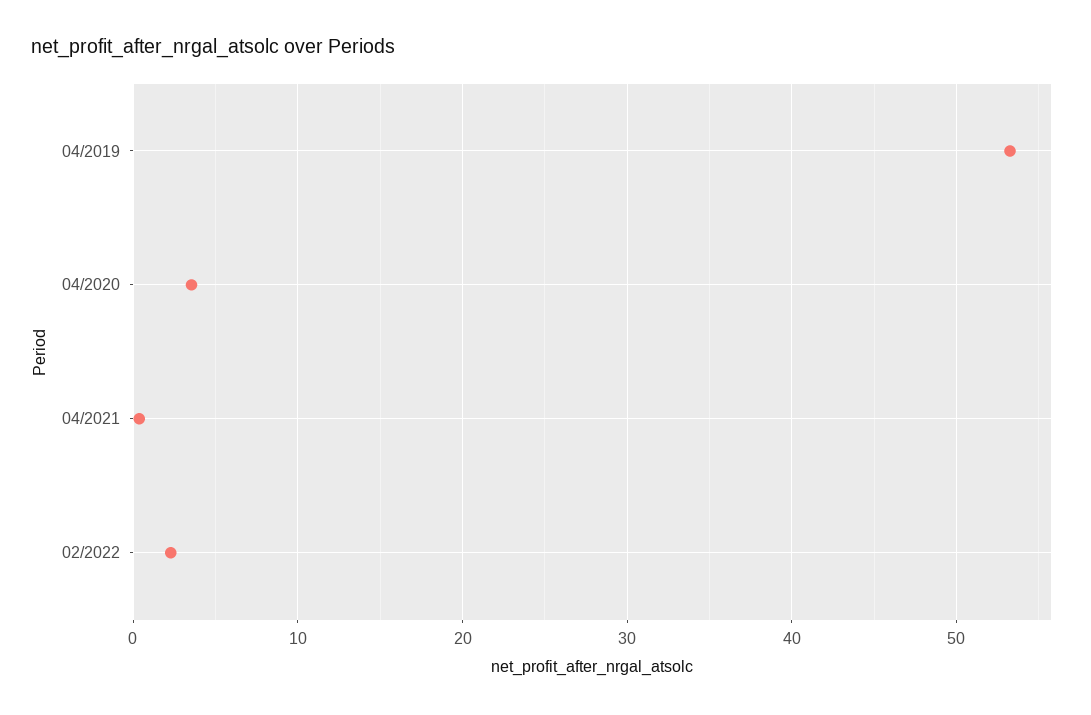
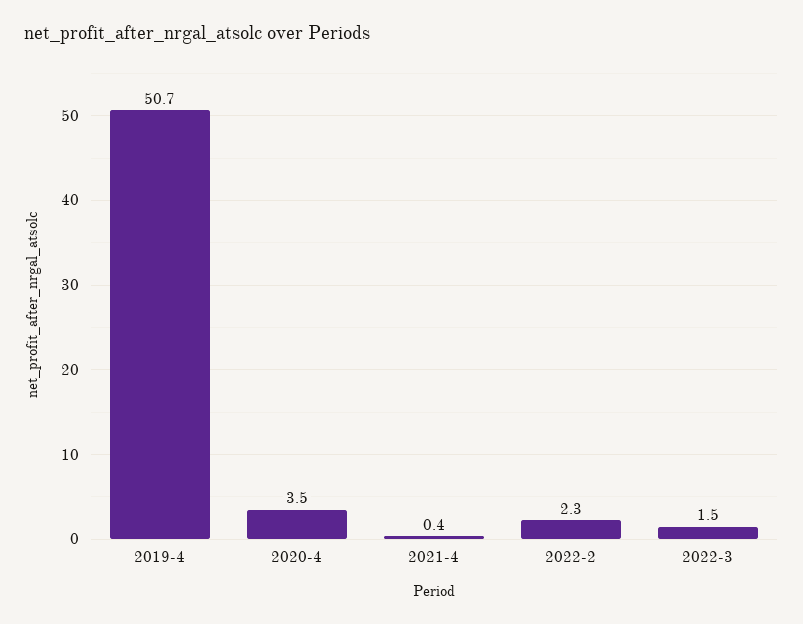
04/2019: 53 -> 50.7
2022-3: none -> 1.5

